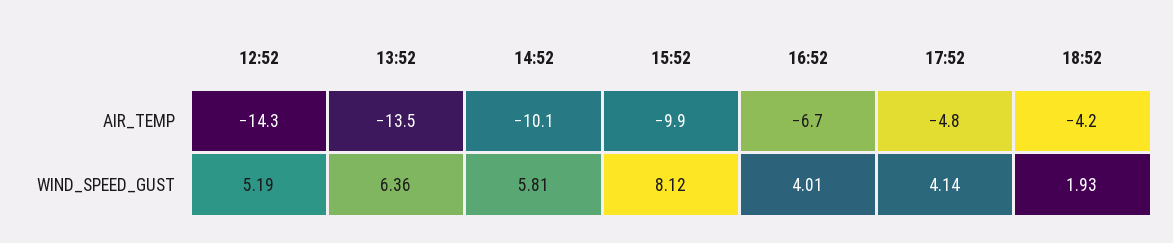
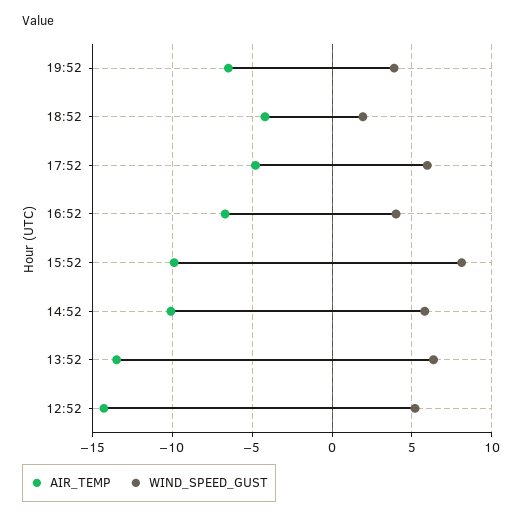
WIND_SPEED_GUST, 17:52: 4.14 -> 6
AIR_TEMP, 19:52: none -> -6.5
WIND_SPEED_GUST, 19:52: none -> 4

